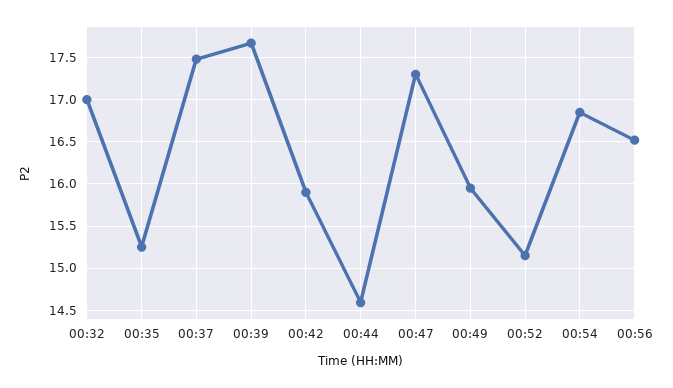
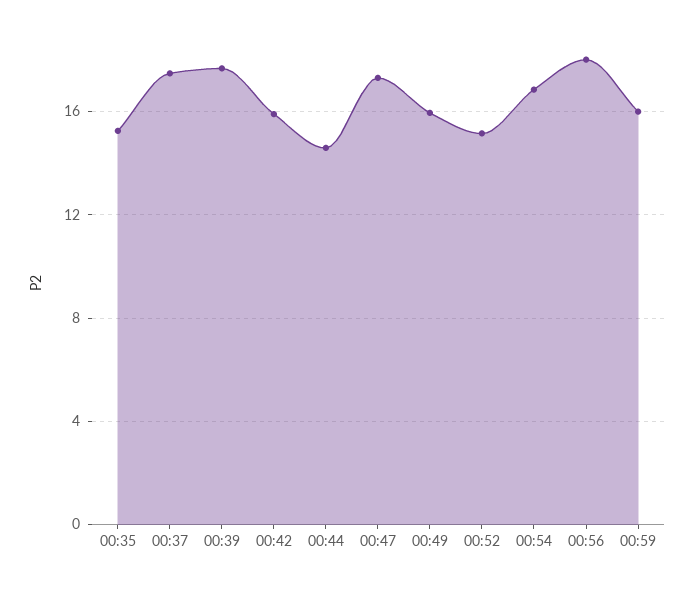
00:32: 17 -> none
00:56: 16.5 -> 18
00:59: none -> 16

